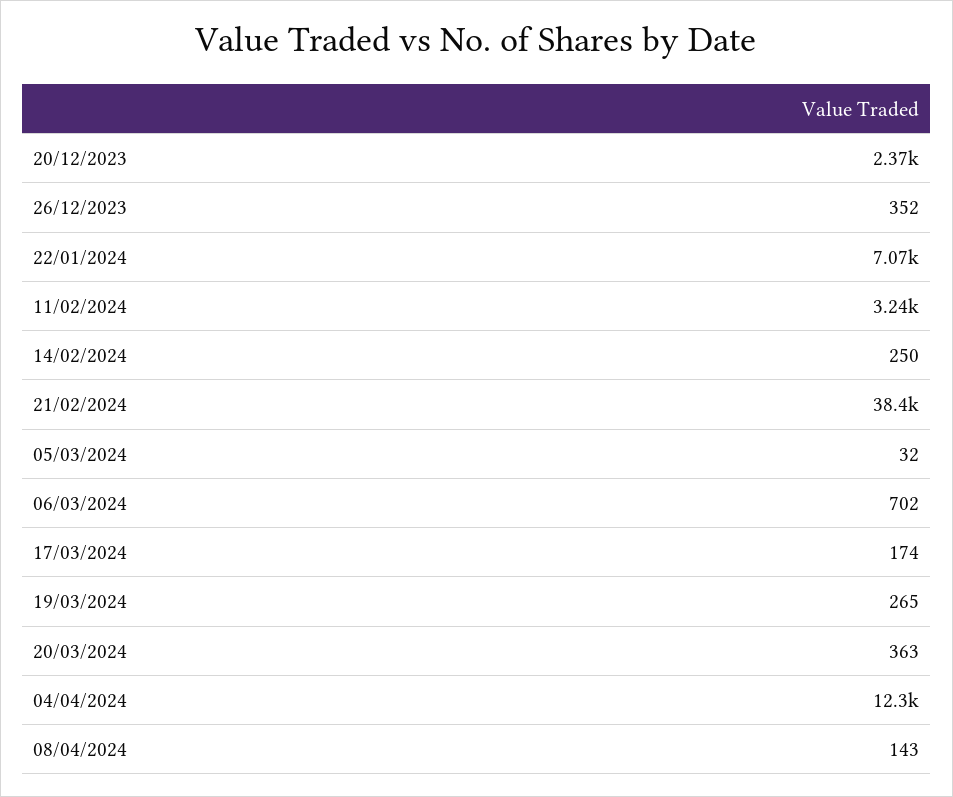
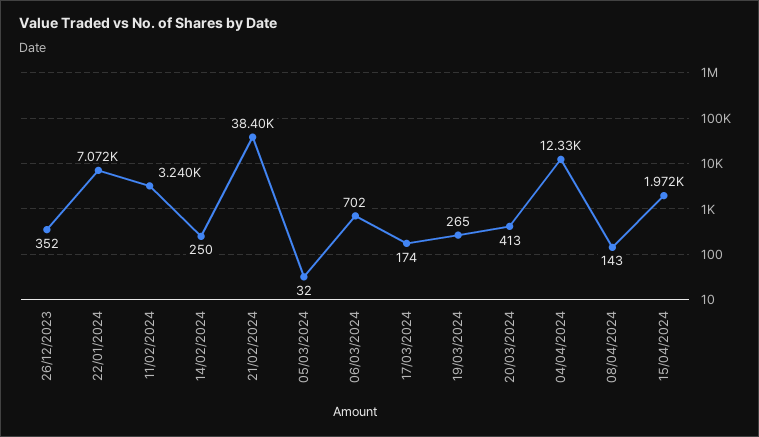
20/12/2023: 2370 -> none
20/03/2024: 363 -> 413
15/04/2024: none -> 1972

